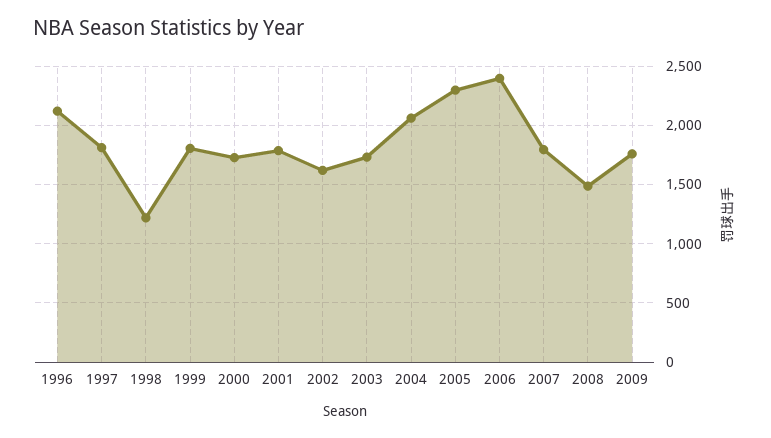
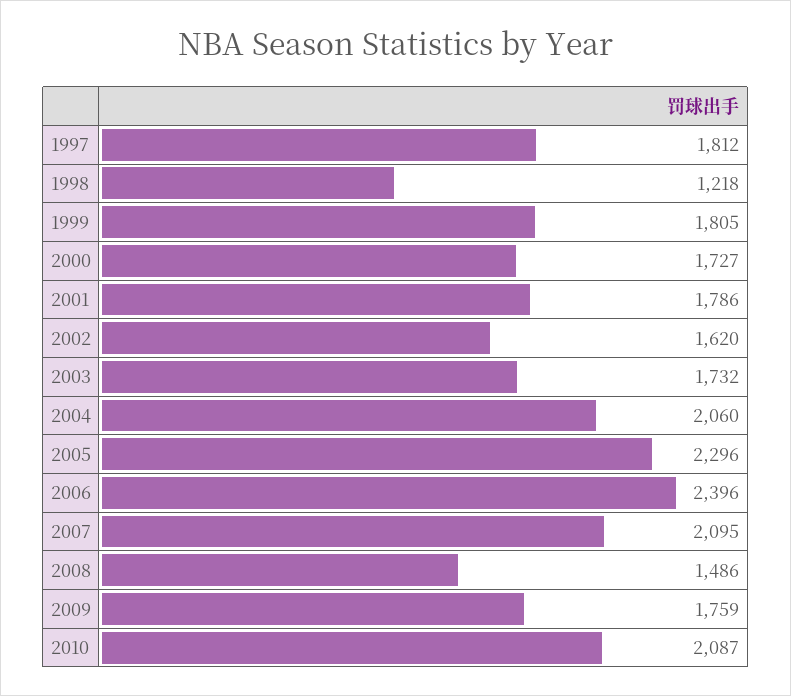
1996: 2100 -> none
2007: 1800 -> 2095
2010: none -> 2087

